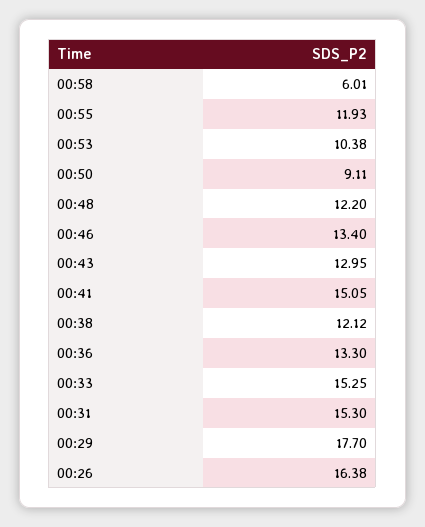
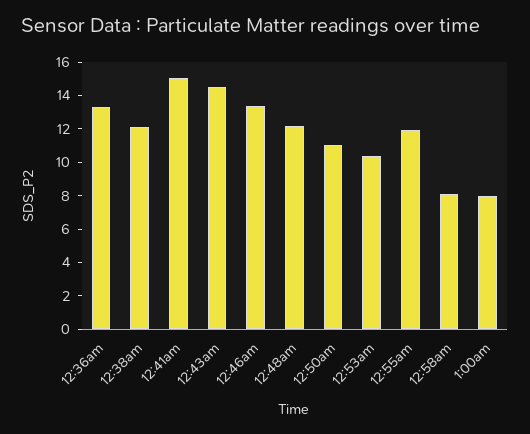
00:58: 6.01 -> 8
00:50: 9.11 -> 11
00:43: 12.95 -> 14.5
00:33: 15.25 -> none
00:31: 15.3 -> none
00:29: 17.7 -> none
00:26: 16.38 -> none
1:00am: none -> 8

